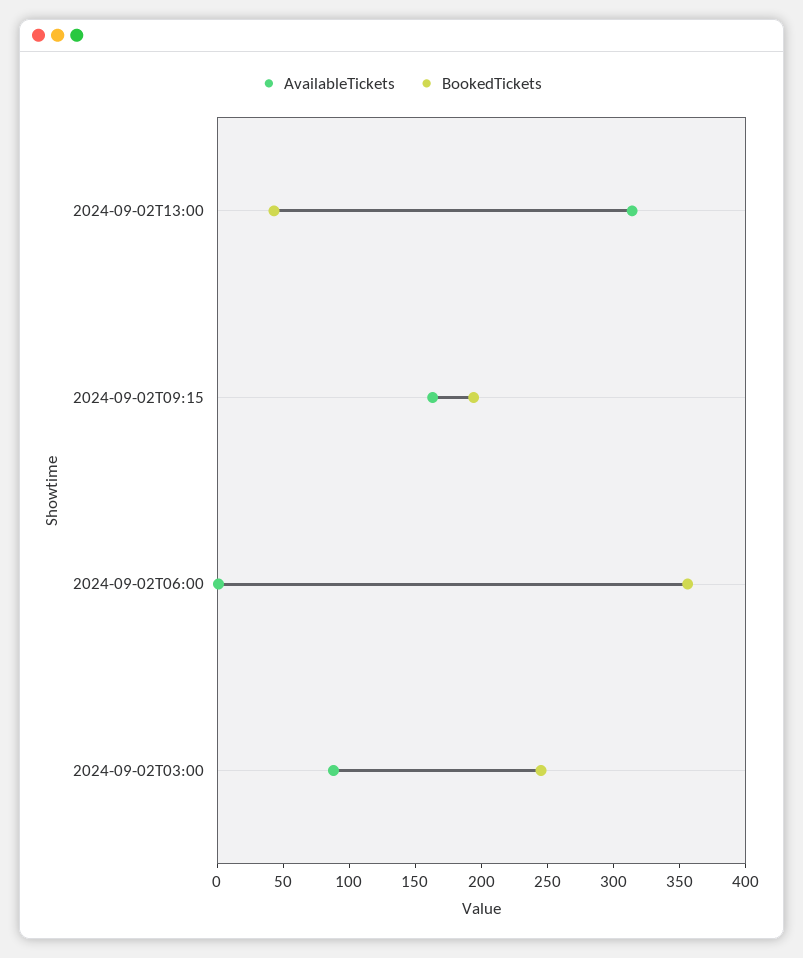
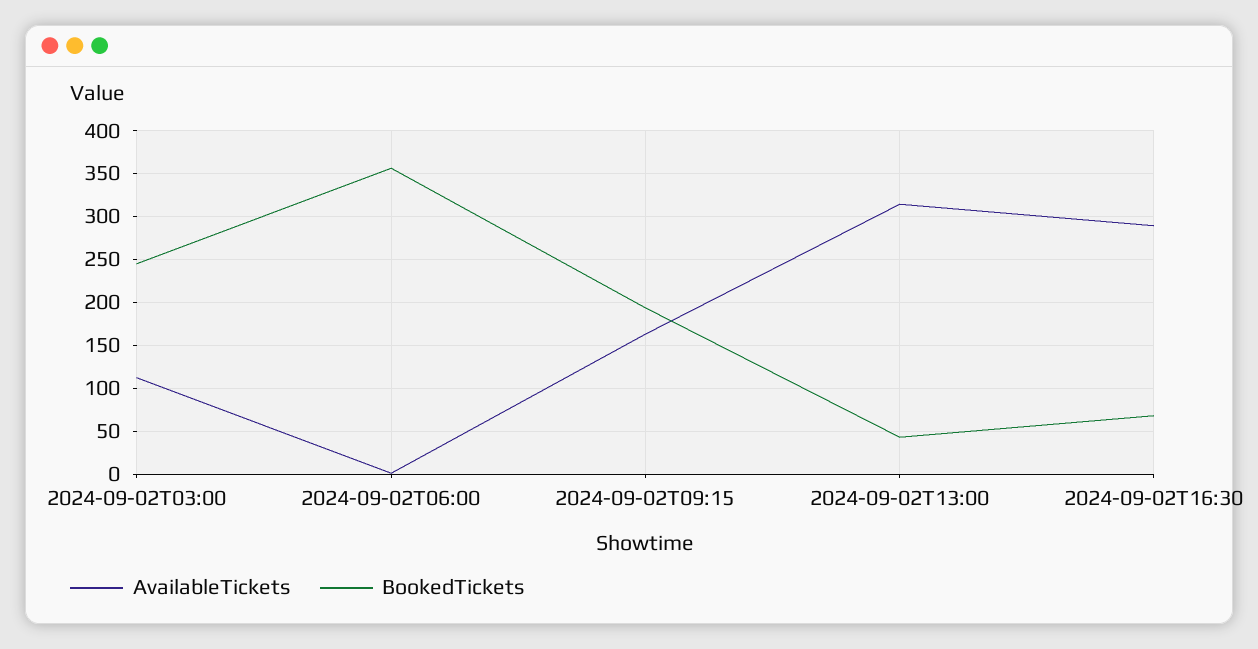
AvailableTickets, 2024-09-02T03:00: 90 -> 110
AvailableTickets, 2024-09-02T16:30: none -> 290
BookedTickets, 2024-09-02T16:30: none -> 70

